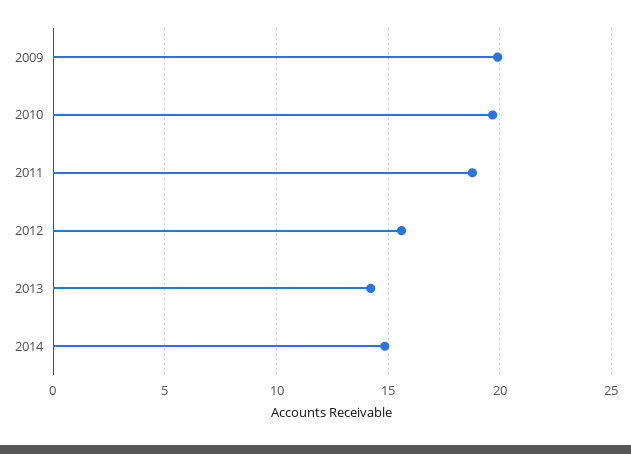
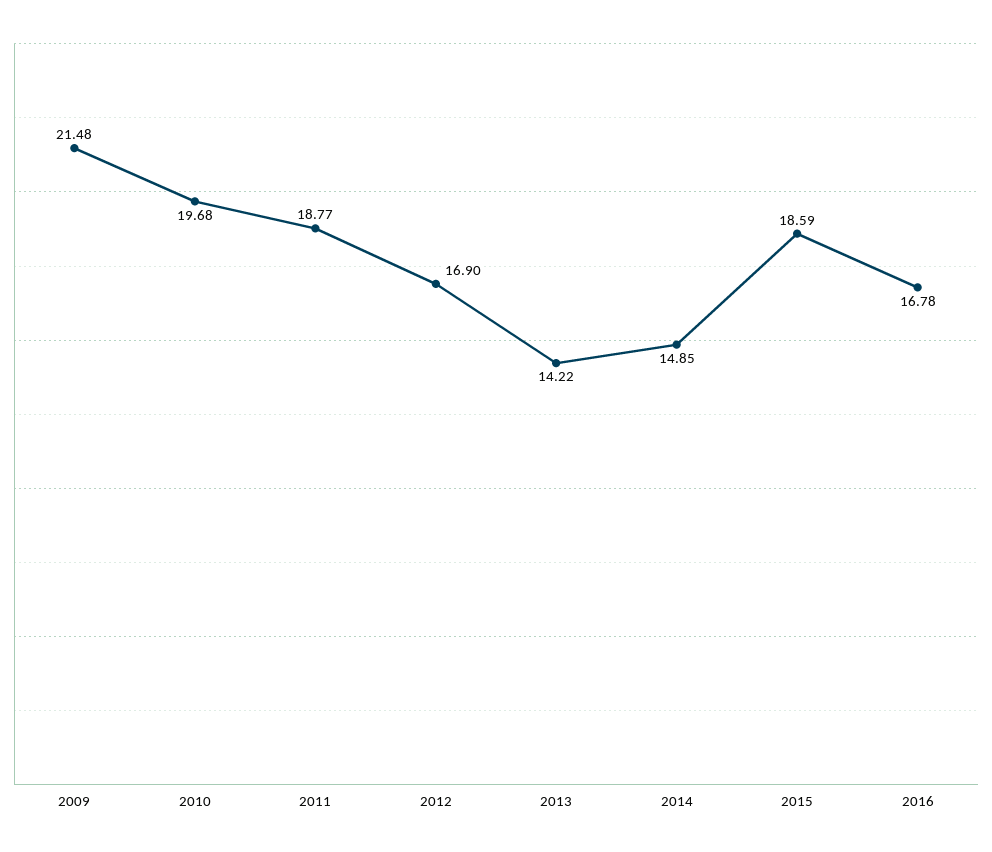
2009: 20 -> 21.48
2012: 15.5 -> 16.9
2015: none -> 18.59
2016: none -> 16.78

